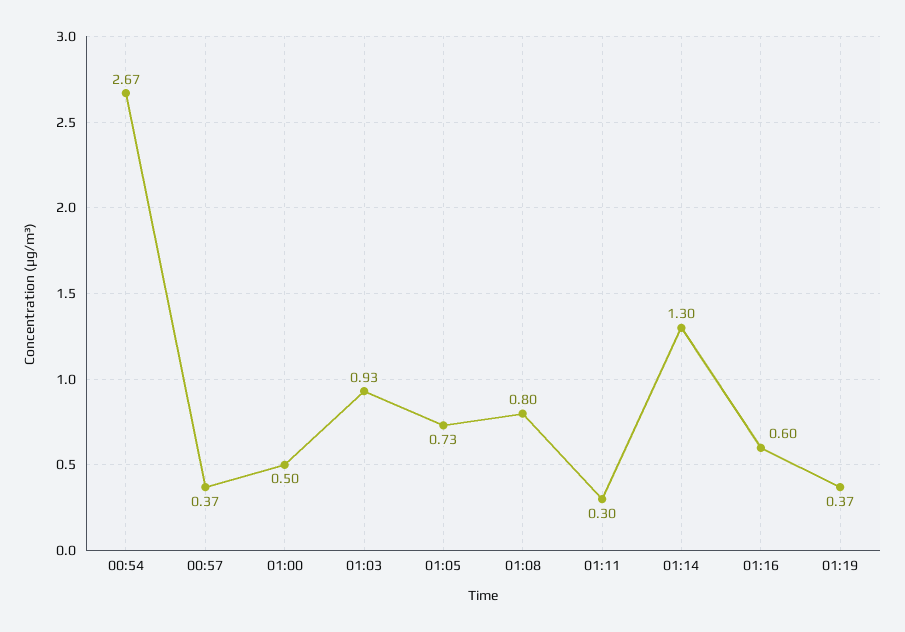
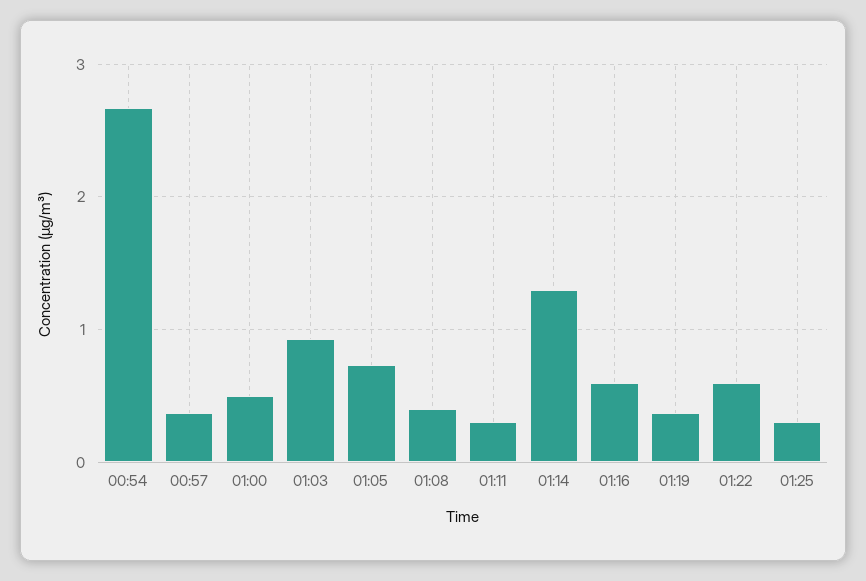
01:08: 0.8 -> 0.4
01:22: none -> 0.6
01:25: none -> 0.3

